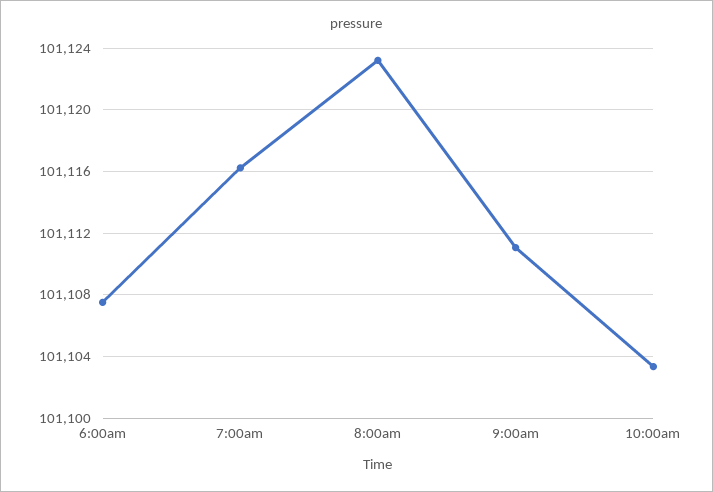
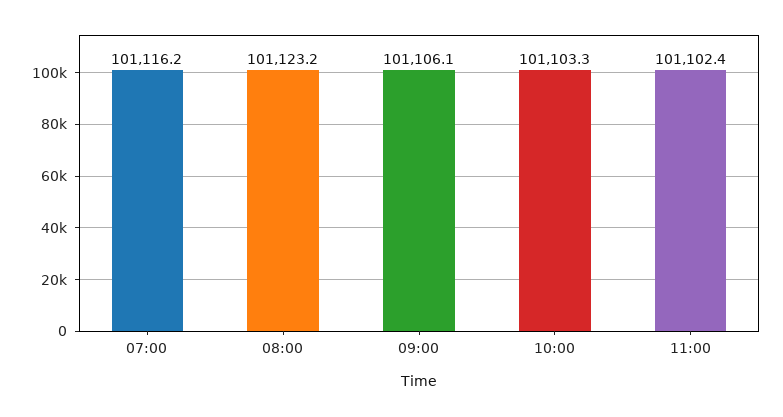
6:00am: 101107.5 -> none
9:00am: 101111 -> 101106.1
11:00: none -> 101102.4

